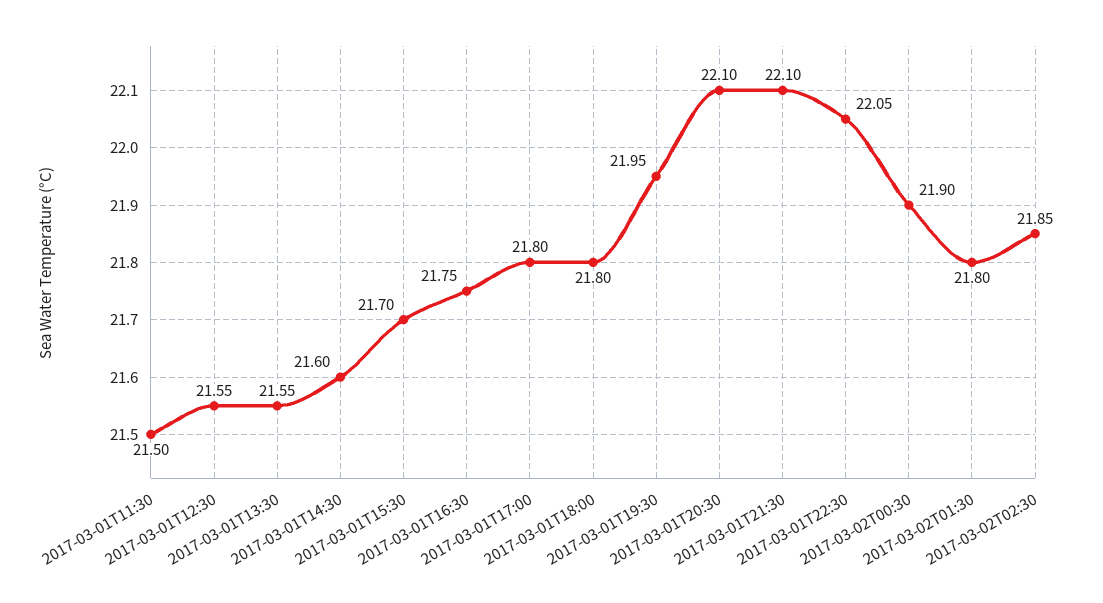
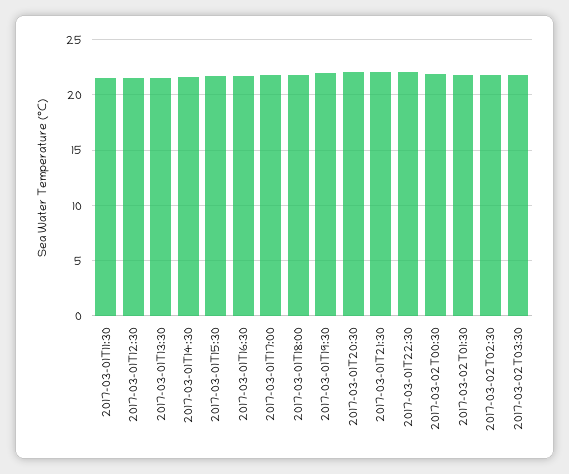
2017-03-02T03:30: none -> 22

